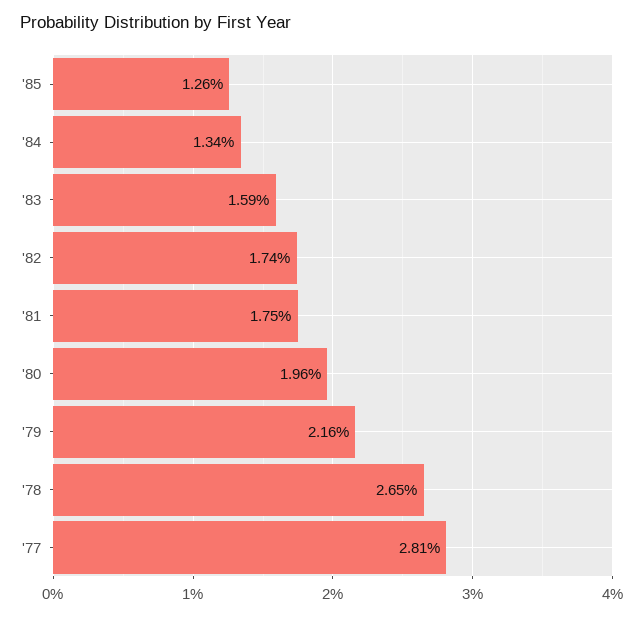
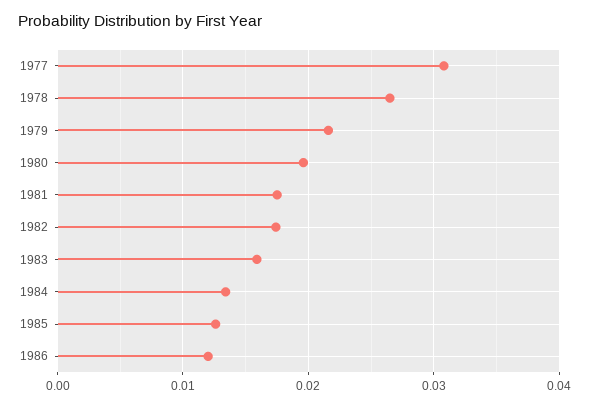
'77: 0.0281 -> 0.031
1986: none -> 0.012

